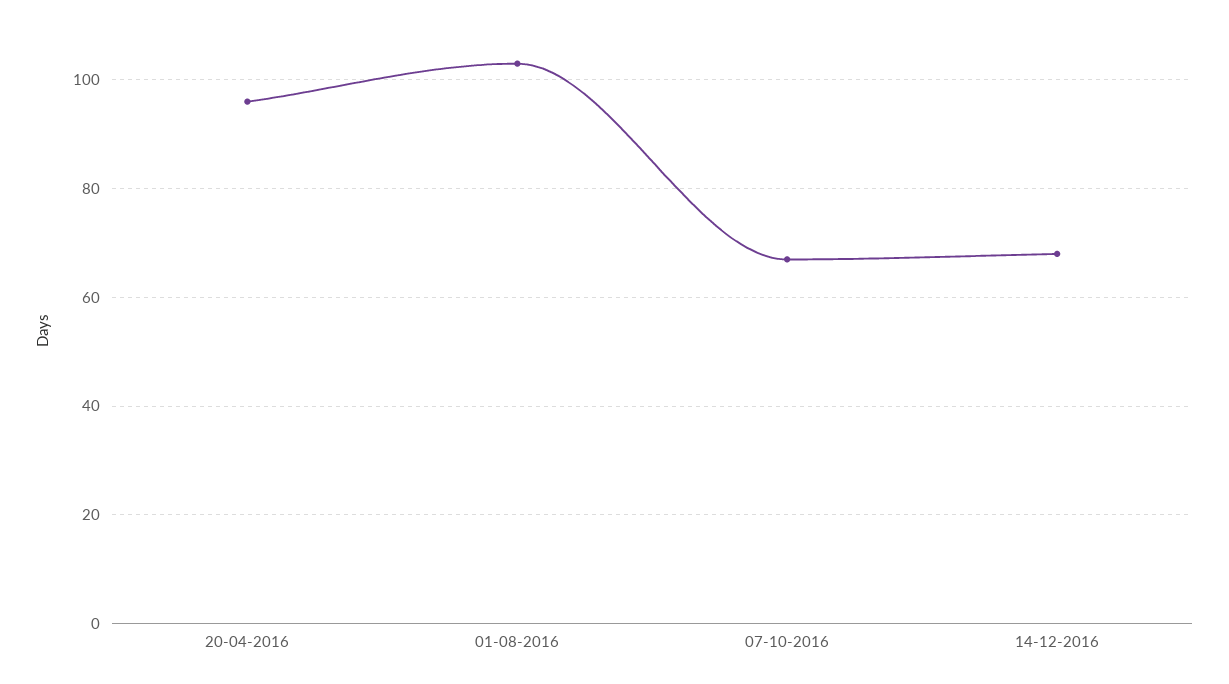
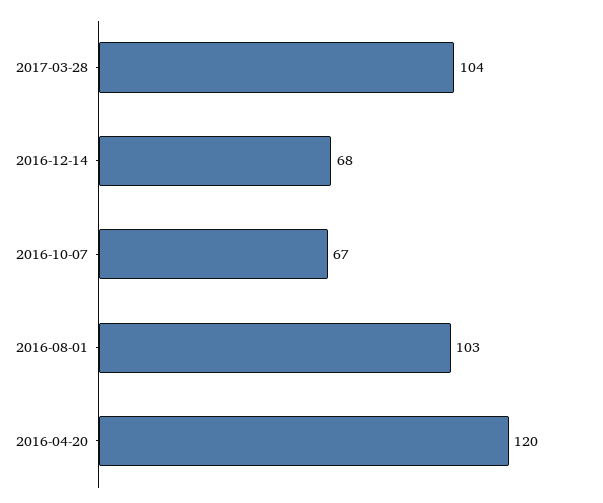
20-04-2016: 95 -> 120
2017-03-28: none -> 104

